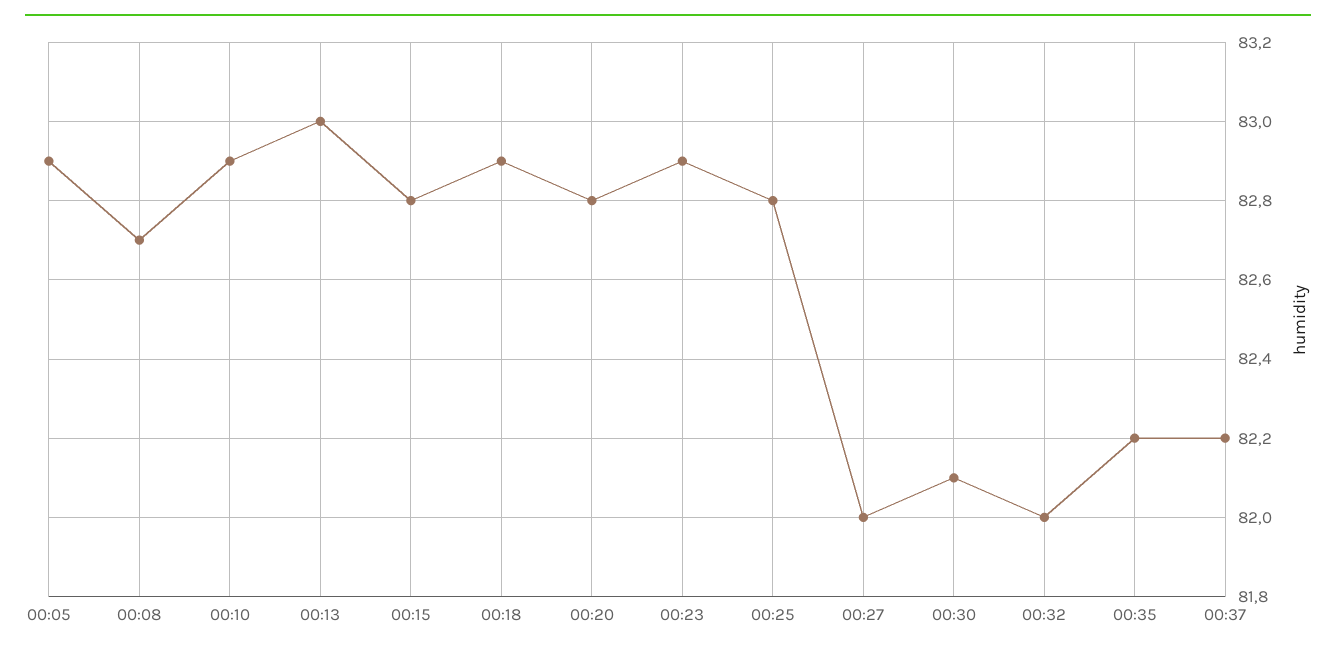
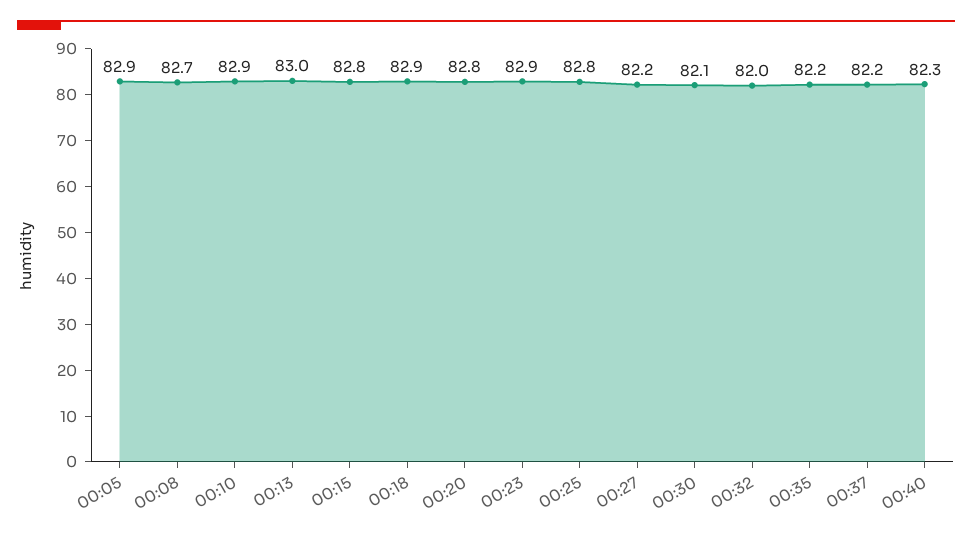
00:27: 82 -> 82.2
00:40: none -> 82.3

